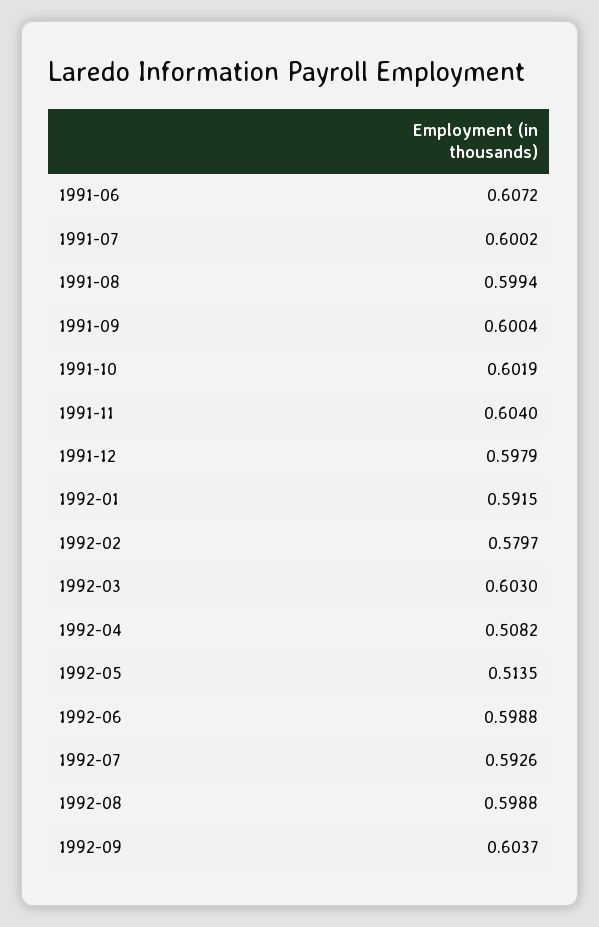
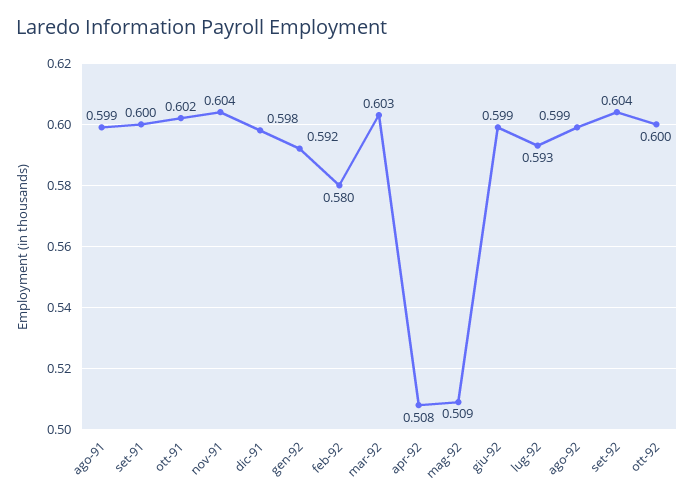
1991-06: 0.6072 -> none
1991-07: 0.6002 -> none
1992-05: 0.5135 -> 0.509
ott-92: none -> 0.6

